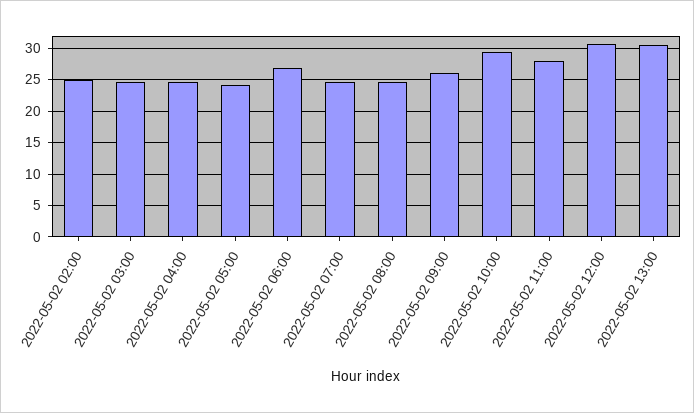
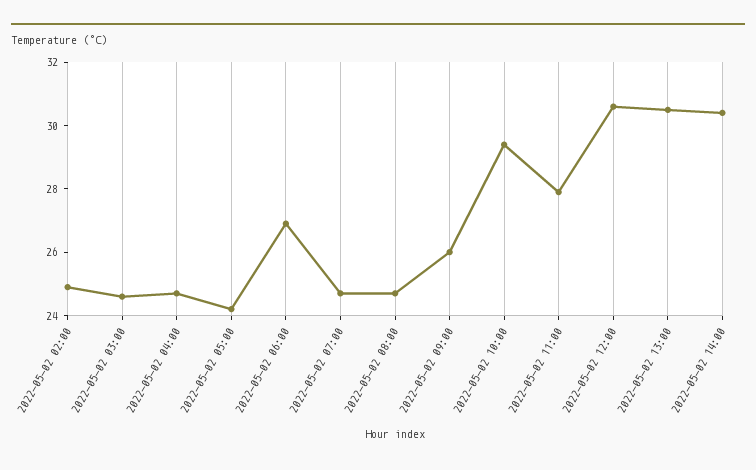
2022-05-02 14:00: none -> 30.5

